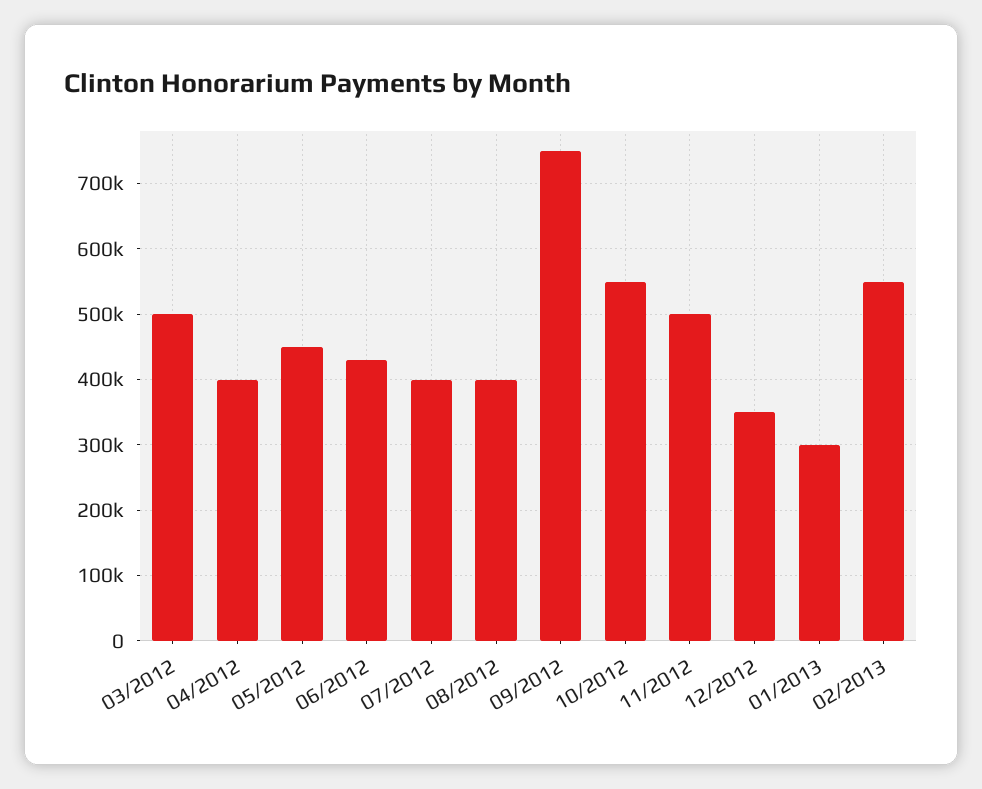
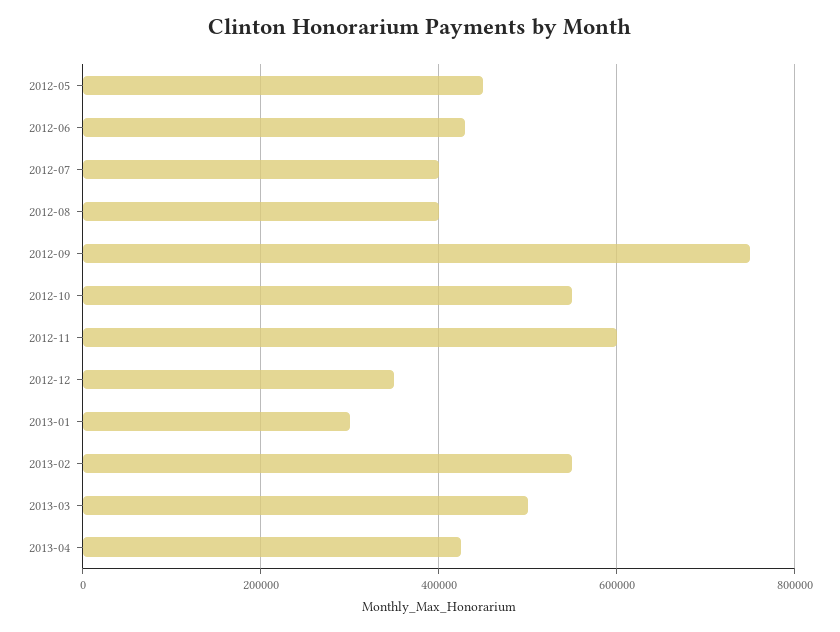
03/2012: 500000 -> none
04/2012: 400000 -> none
11/2012: 500000 -> 600000
2013-03: none -> 500000
2013-04: none -> 420000

